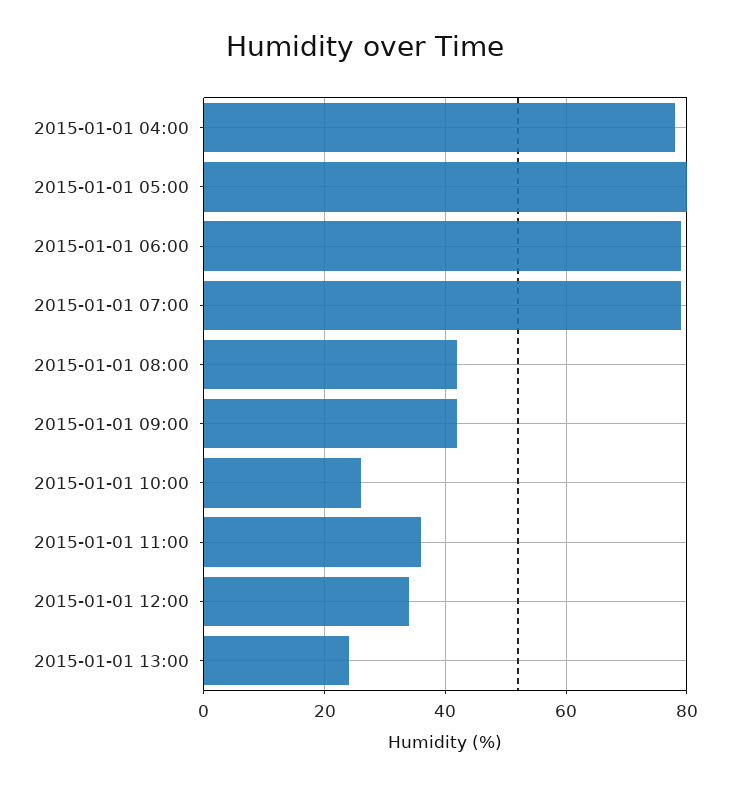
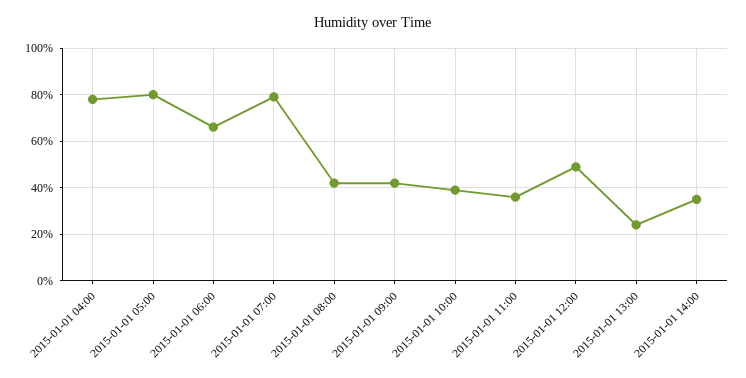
2015-01-01 06:00: 80 -> 65
2015-01-01 10:00: 25 -> 40
2015-01-01 12:00: 35 -> 50
2015-01-01 14:00: none -> 35

